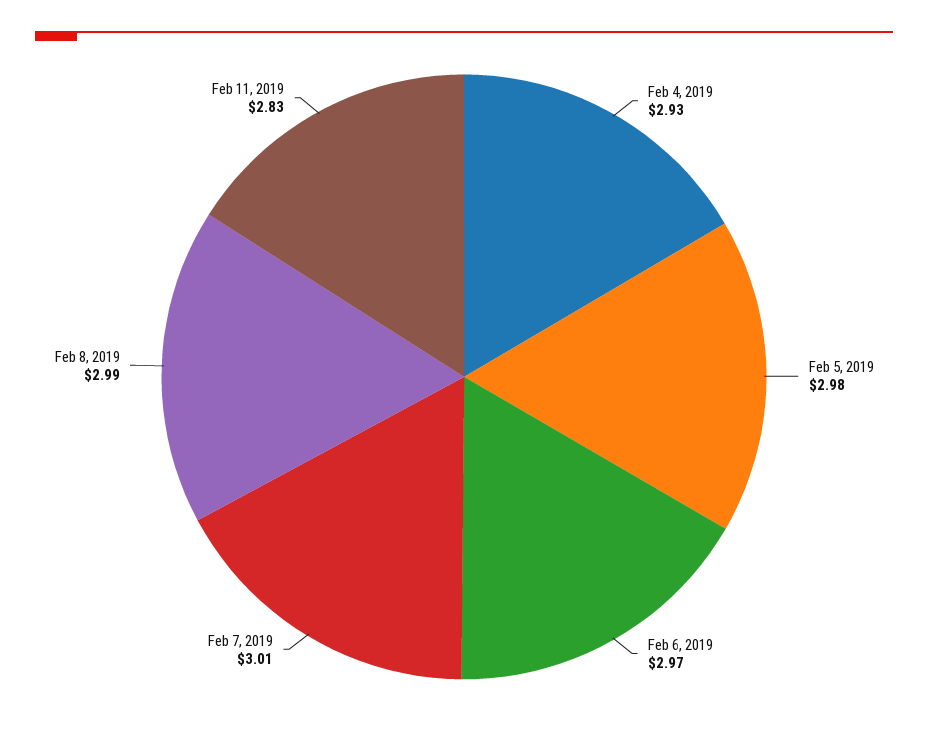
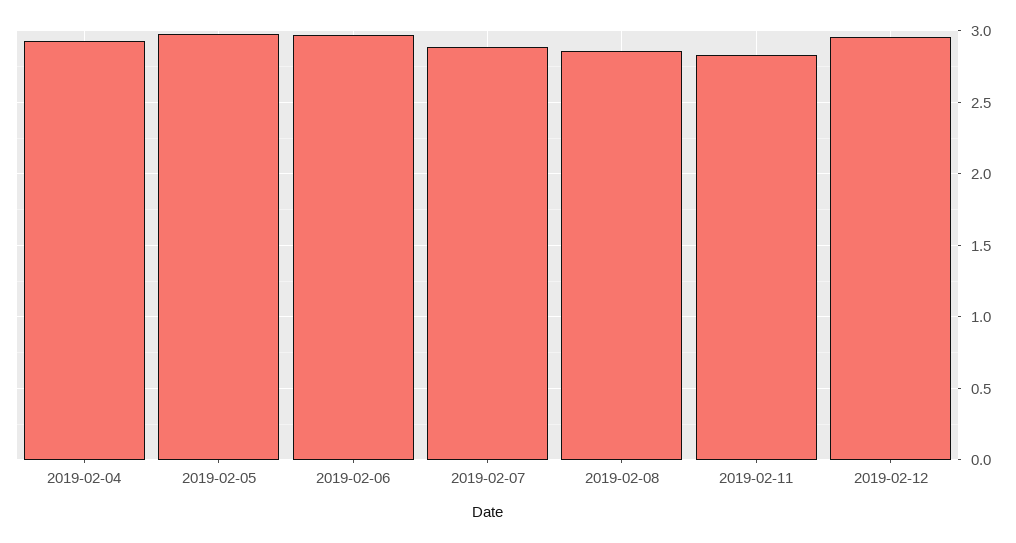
Feb 7, 2019: 3.01 -> 2.9
Feb 8, 2019: 2.99 -> 2.85
2019-02-12: none -> 2.95

